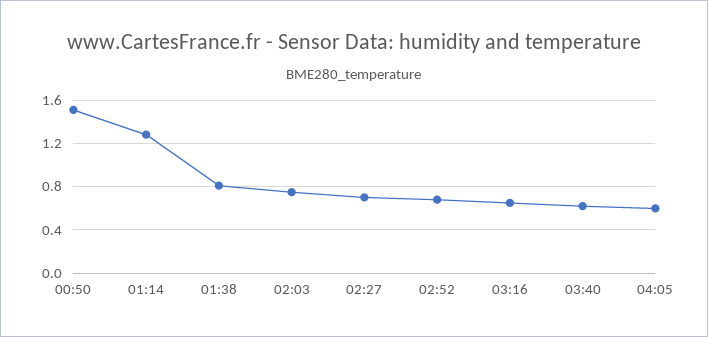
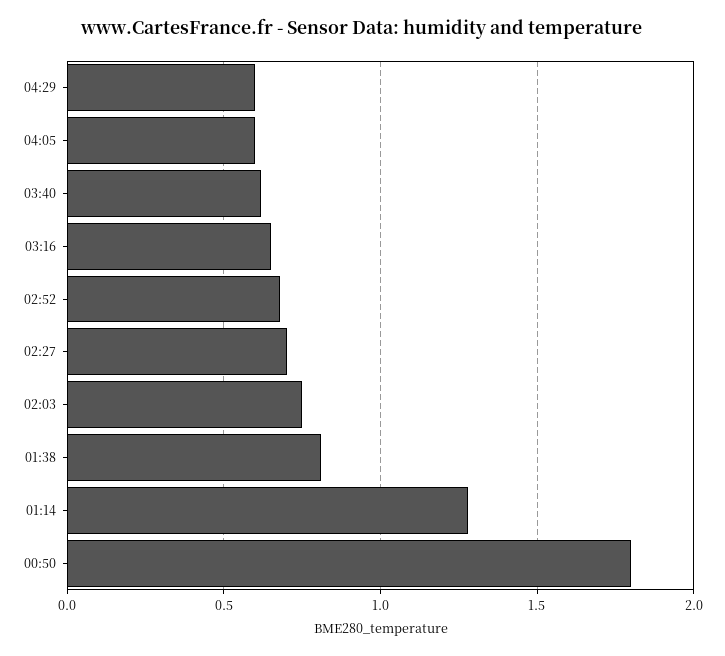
00:50: 1.5 -> 1.8
04:29: none -> 0.6

